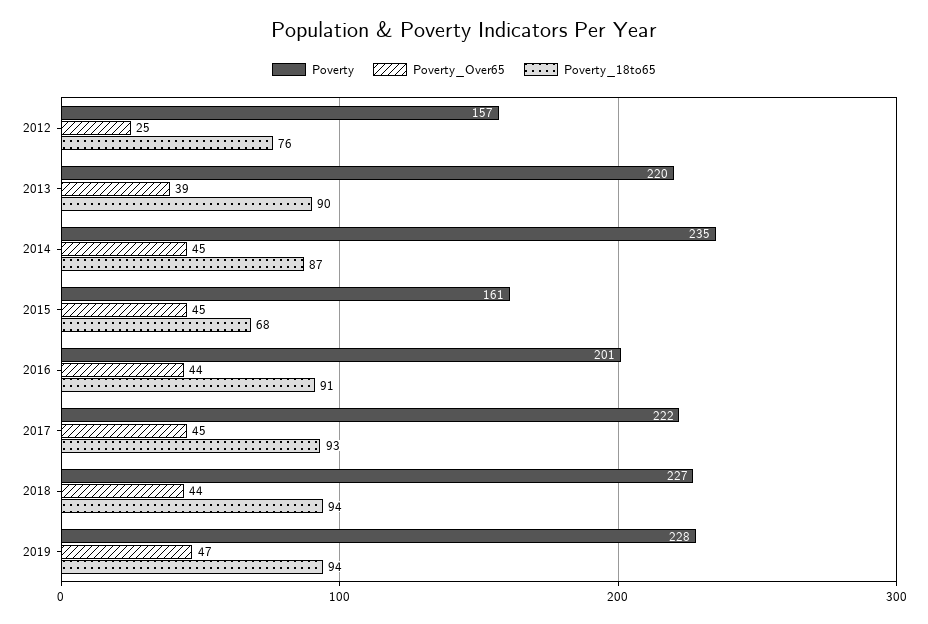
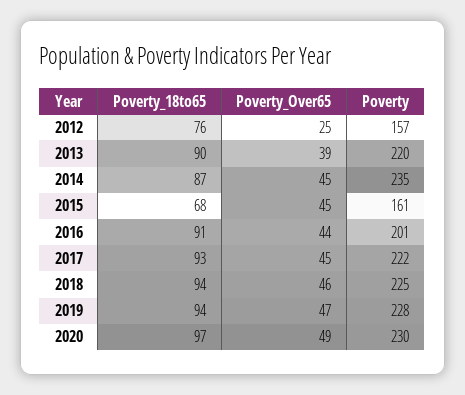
Poverty, 2018: 227 -> 225
Poverty_Over65, 2018: 44 -> 46
Poverty_18to65, 2020: none -> 97
Poverty_Over65, 2020: none -> 49
Poverty, 2020: none -> 230

